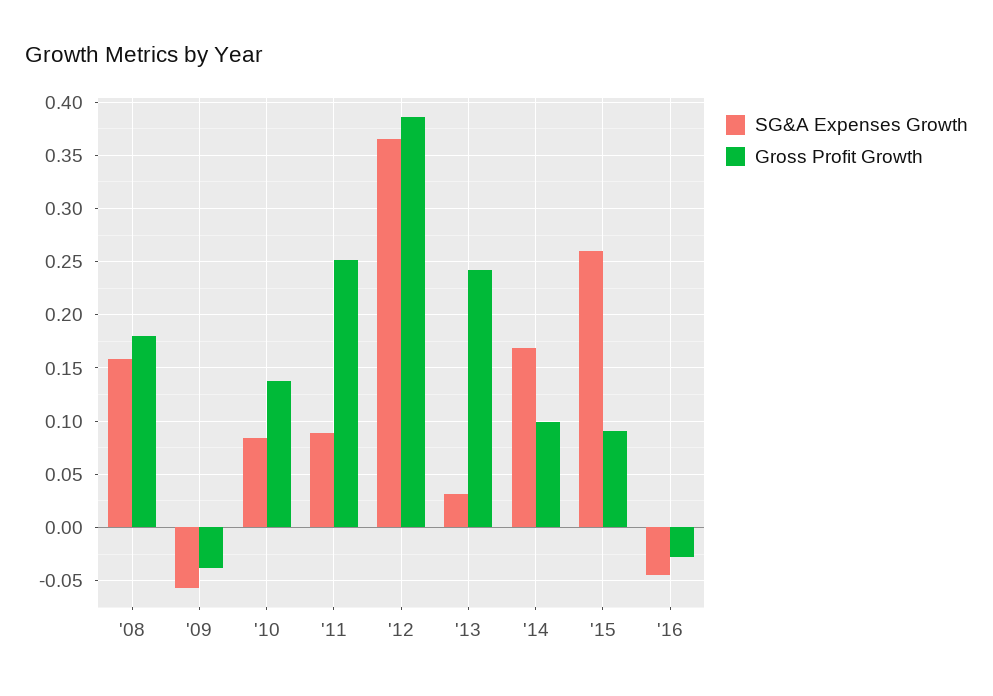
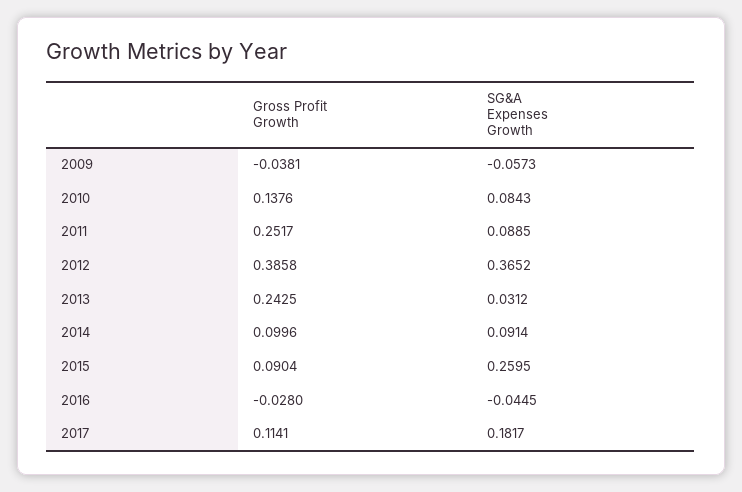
SG&A Expenses Growth, '08: 0.16 -> none
Gross Profit Growth, '08: 0.18 -> none
SG&A Expenses Growth, '14: 0.17 -> 0.0914
Gross Profit Growth, 2017: none -> 0.1141
SG&A Expenses Growth, 2017: none -> 0.1817

